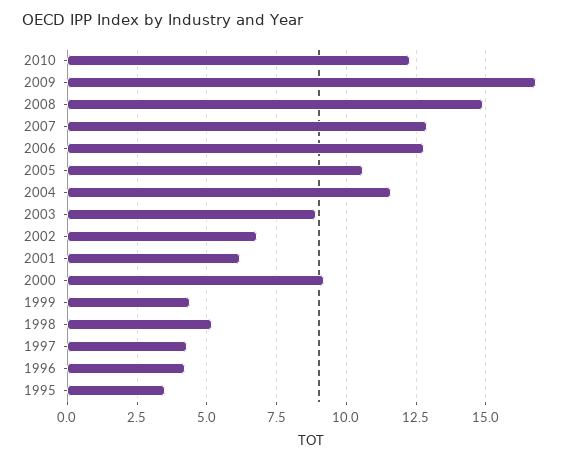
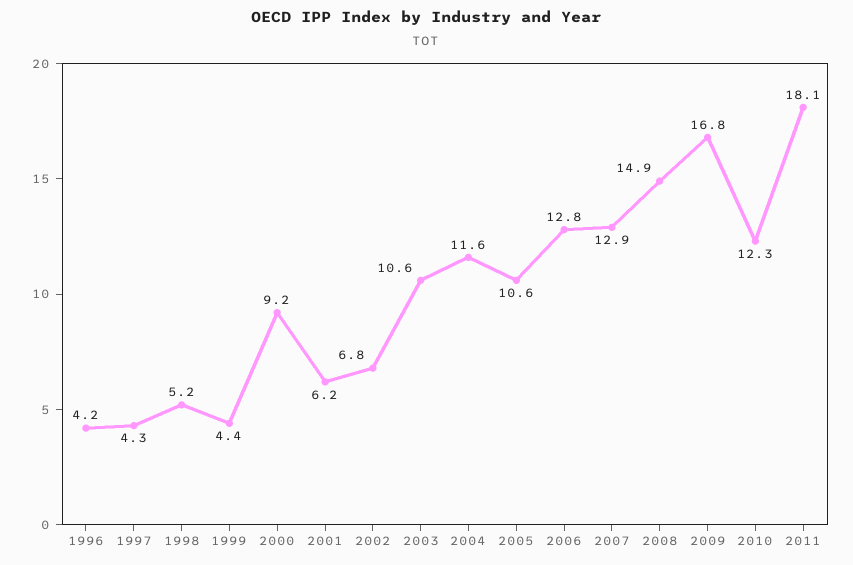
2003: 9 -> 10.6
1995: 3.5 -> none
2011: none -> 18.1

